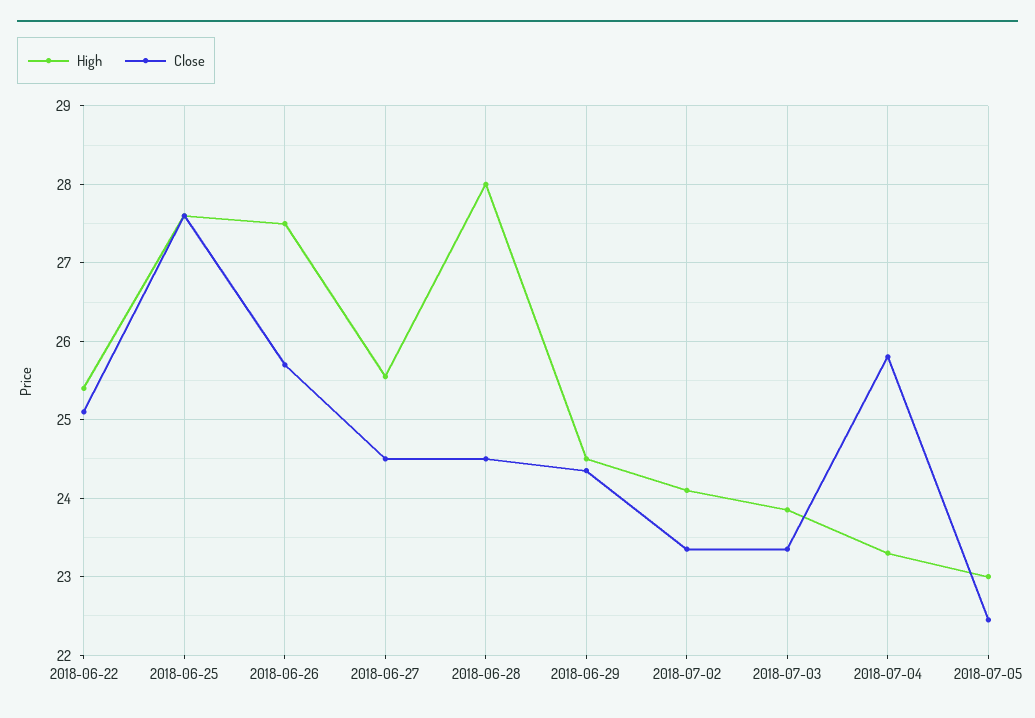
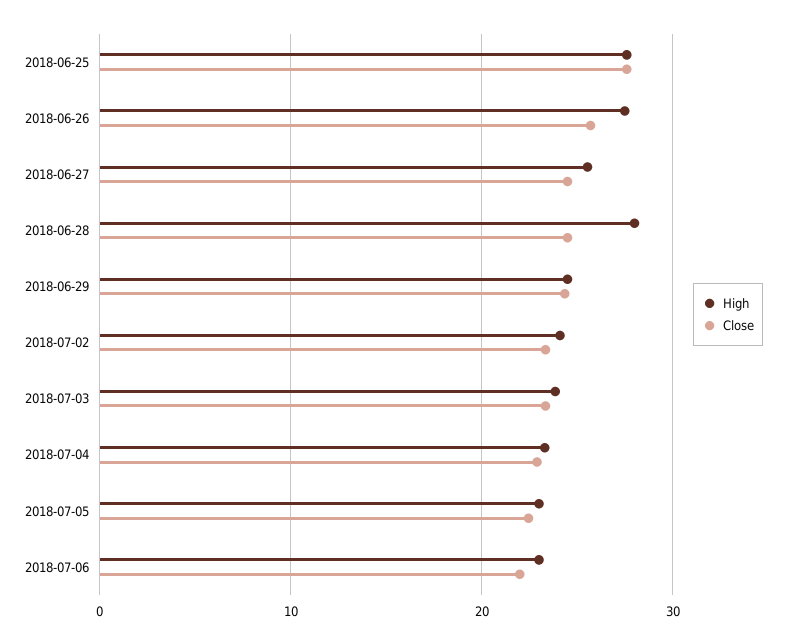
High, 2018-06-22: 25.4 -> none
Close, 2018-06-22: 25.1 -> none
Close, 2018-07-04: 25.8 -> 23
High, 2018-07-06: none -> 23
Close, 2018-07-06: none -> 22

